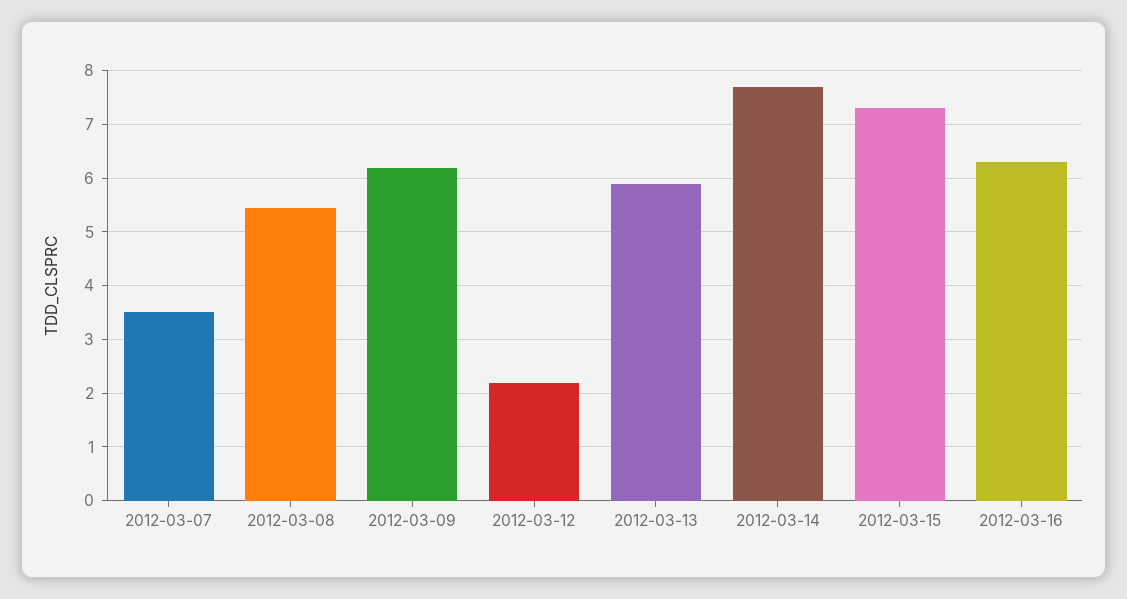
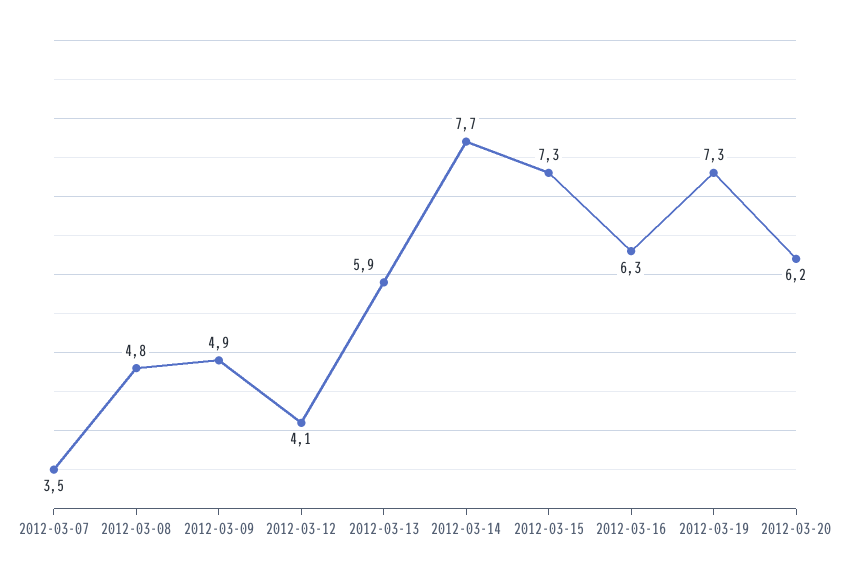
2012-03-08: 5.4 -> 4.8
2012-03-09: 6.2 -> 4.9
2012-03-12: 2.2 -> 4.1
2012-03-19: none -> 7.3
2012-03-20: none -> 6.2

